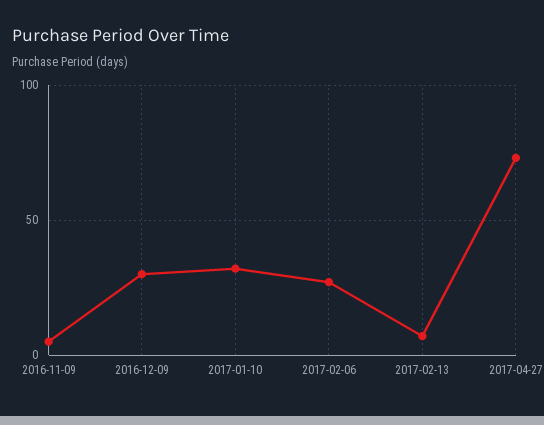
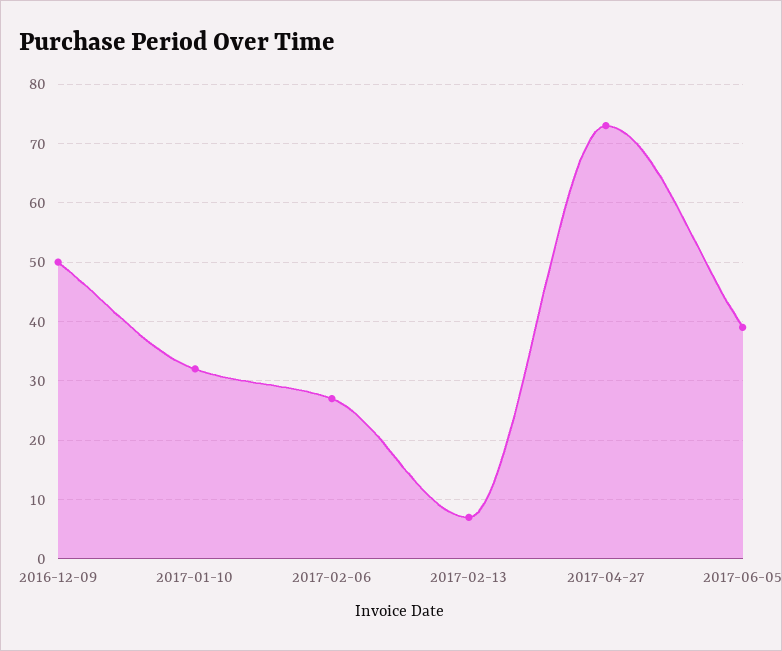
2016-11-09: 5 -> none
2016-12-09: 30 -> 50
2017-06-05: none -> 40

